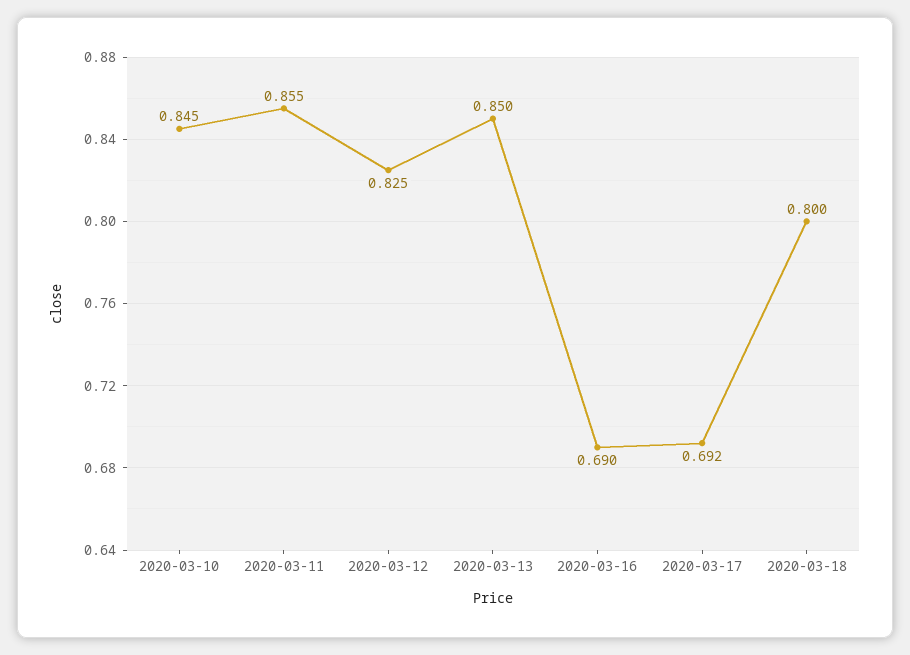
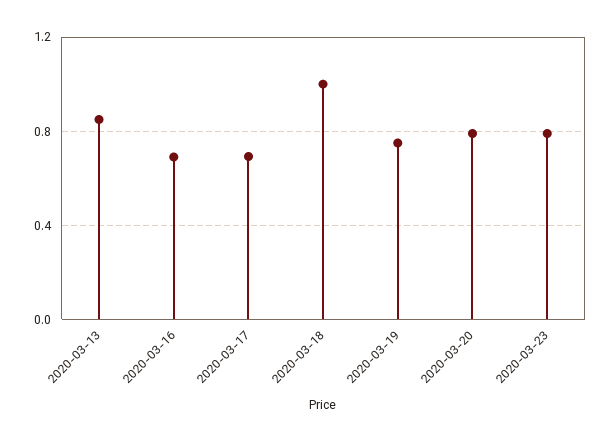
2020-03-10: 0.845 -> none
2020-03-11: 0.855 -> none
2020-03-12: 0.825 -> none
2020-03-18: 0.8 -> 1
2020-03-19: none -> 0.75
2020-03-20: none -> 0.8
2020-03-23: none -> 0.8

